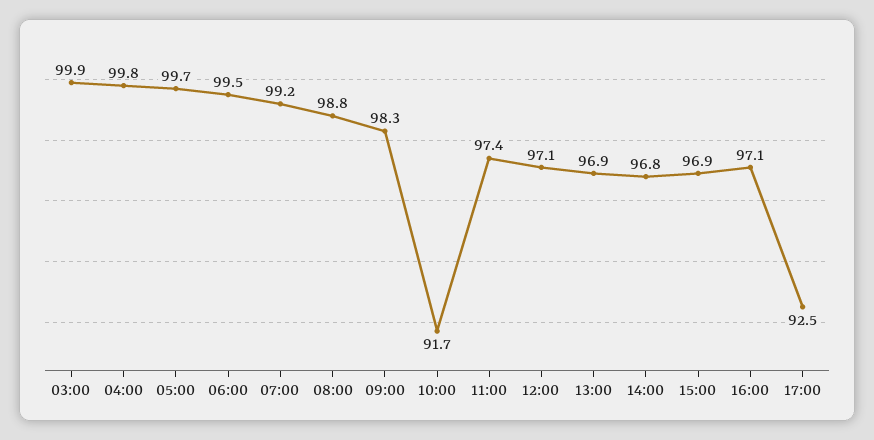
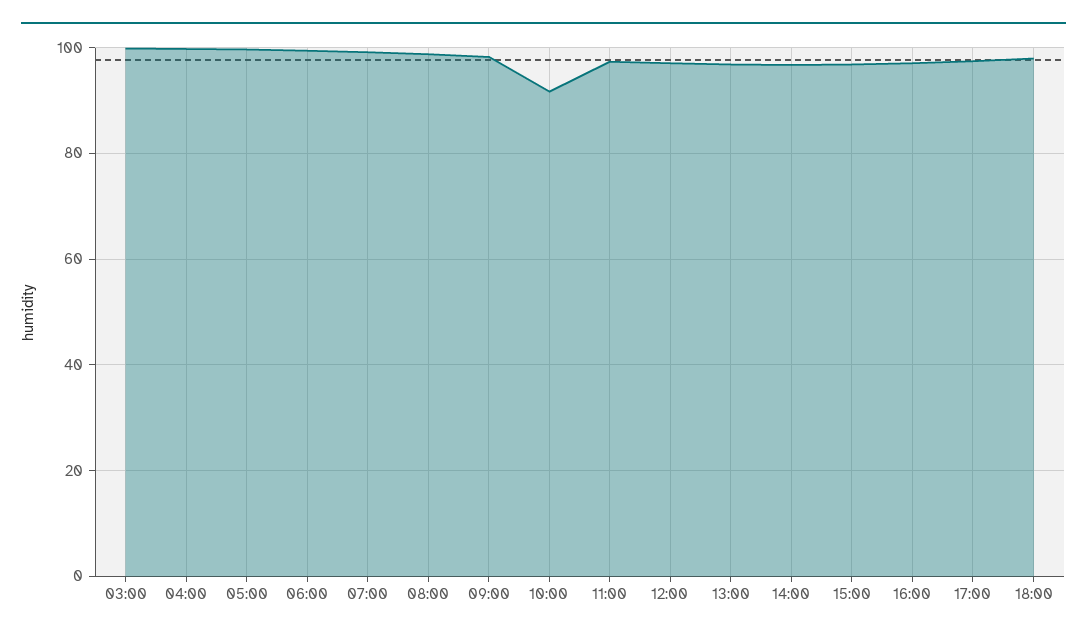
17:00: 92.5 -> 98
18:00: none -> 98

